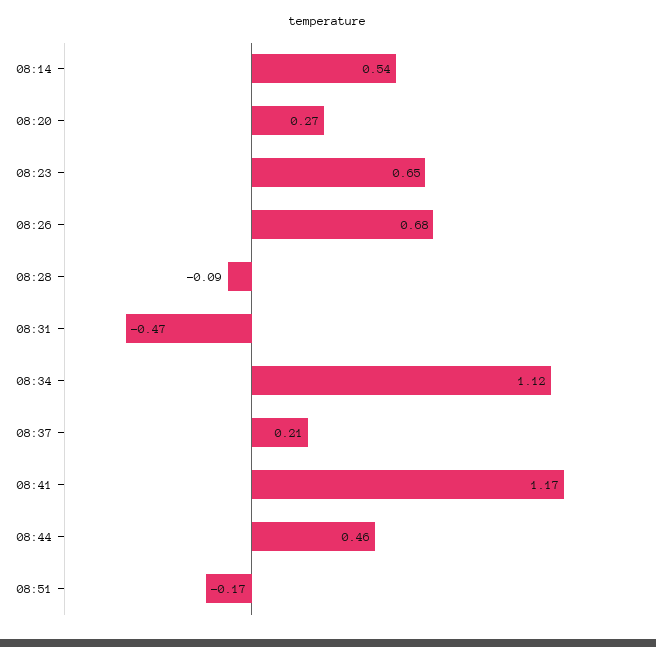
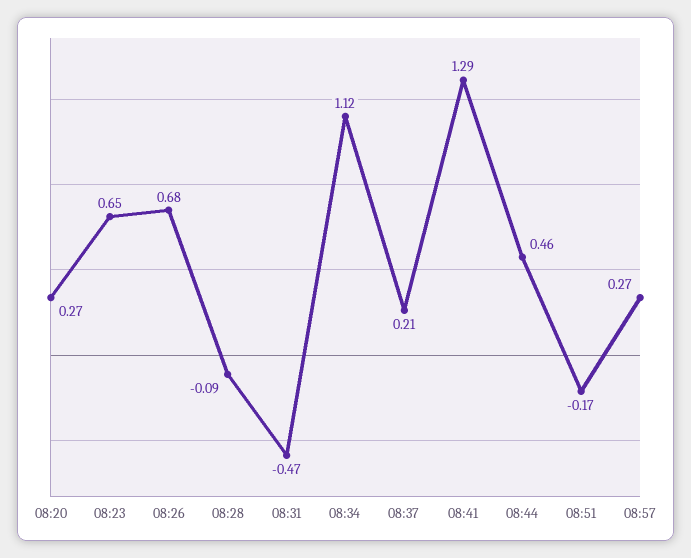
08:14: 0.54 -> none
08:41: 1.17 -> 1.29
08:57: none -> 0.27

